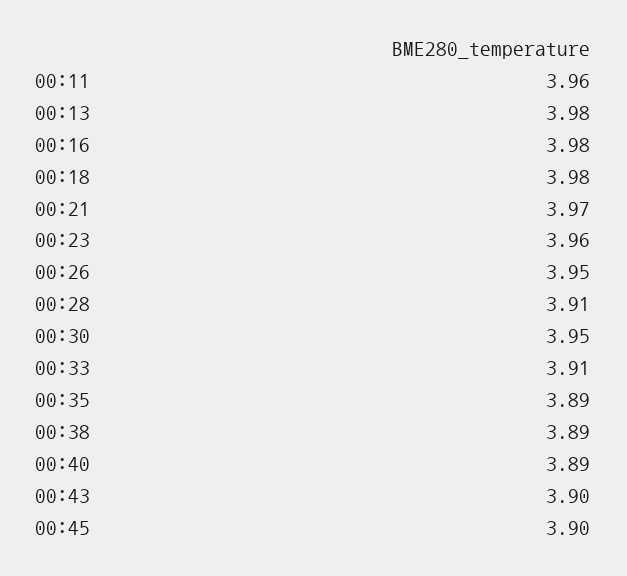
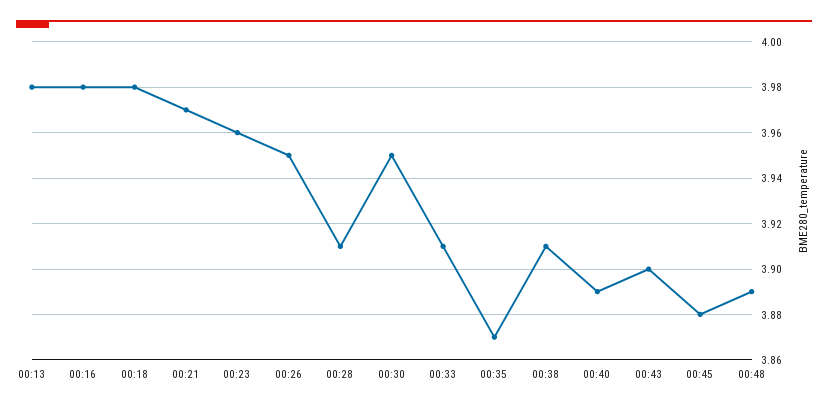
00:11: 3.96 -> none
00:35: 3.89 -> 3.87
00:38: 3.89 -> 3.91
00:45: 3.9 -> 3.88
00:48: none -> 3.89

